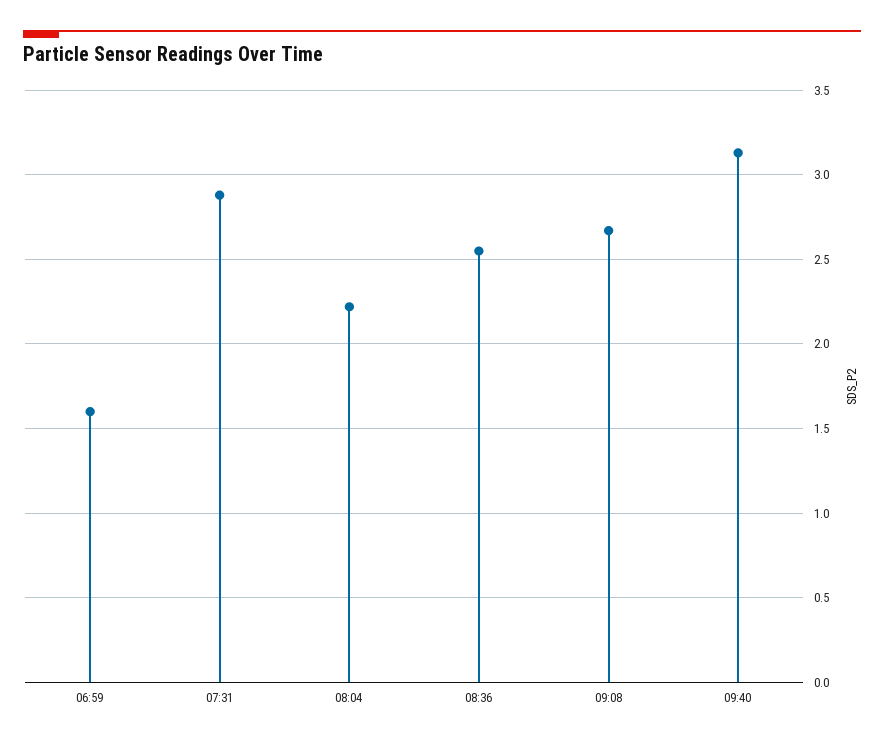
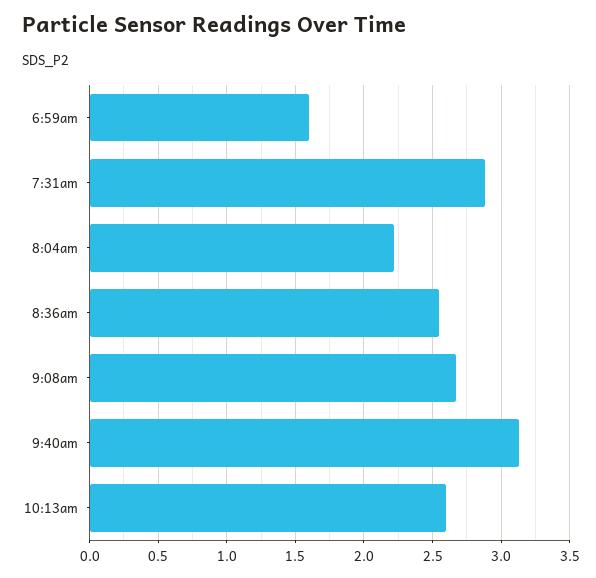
10:13am: none -> 2.6

